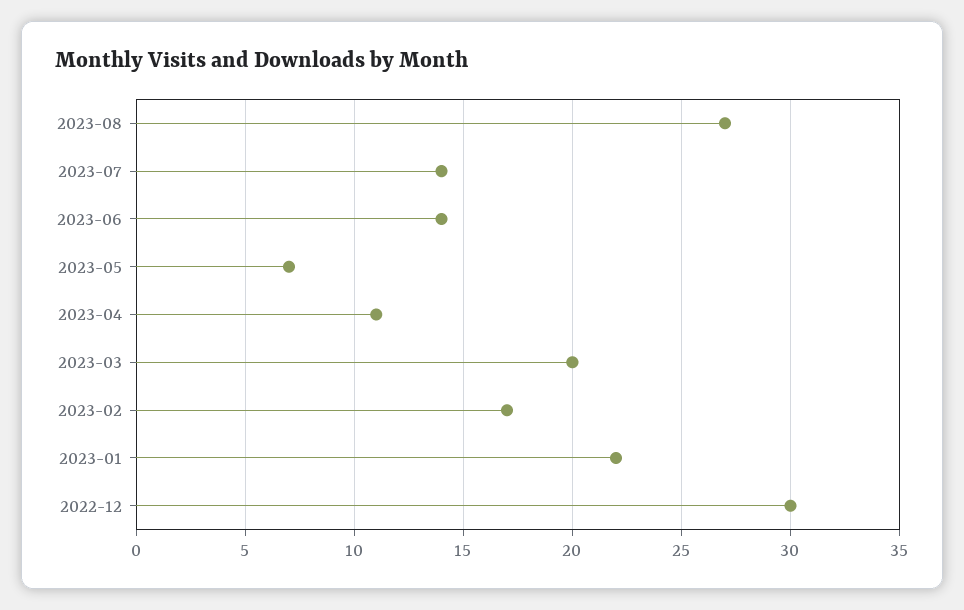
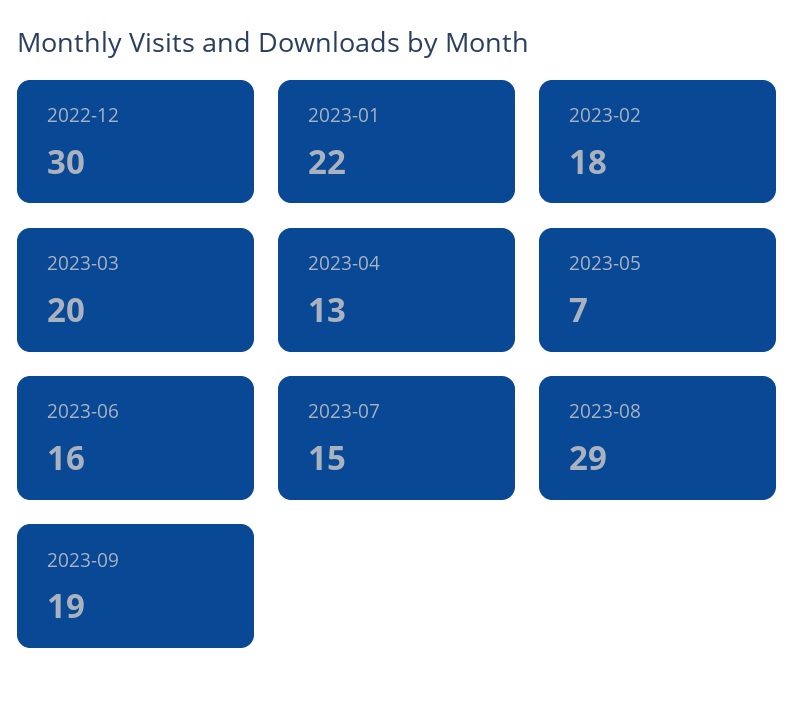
2023-08: 27 -> 29
2023-07: 14 -> 15
2023-06: 14 -> 16
2023-04: 11 -> 13
2023-02: 17 -> 18
2023-09: none -> 19

